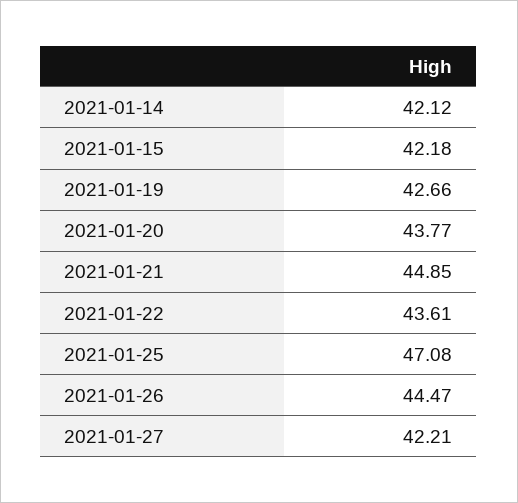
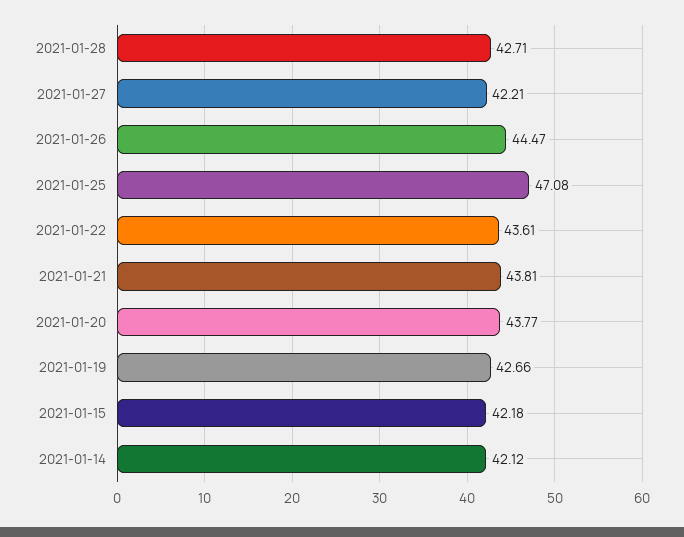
2021-01-21: 44.85 -> 43.81
2021-01-28: none -> 42.71

